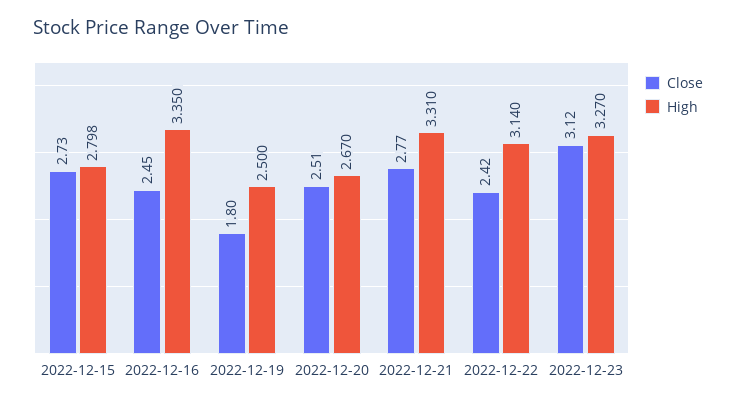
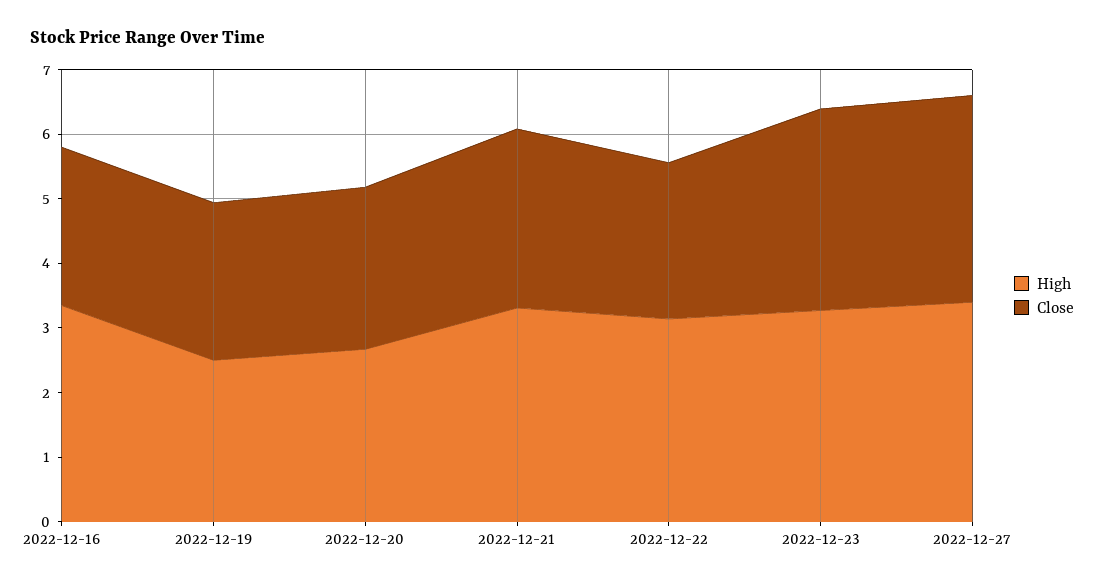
Close, 2022-12-15: 2.73 -> none
High, 2022-12-15: 2.798 -> none
Close, 2022-12-19: 1.8 -> 2.4
High, 2022-12-27: none -> 3.4
Close, 2022-12-27: none -> 3.2

